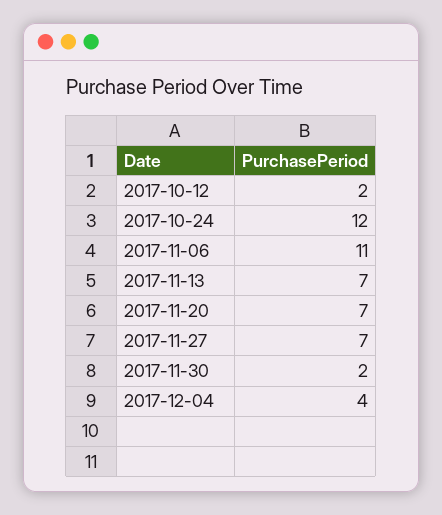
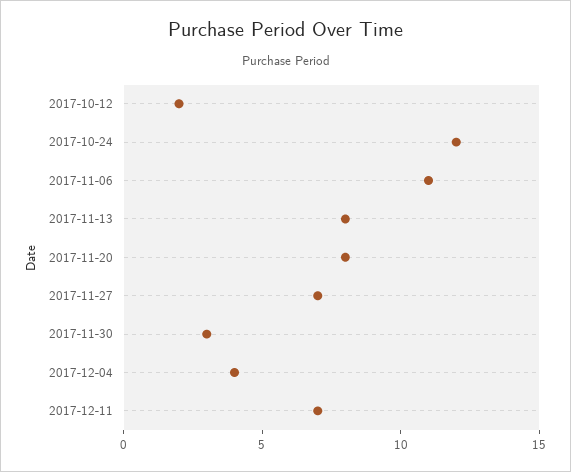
2017-11-13: 7 -> 8
2017-11-20: 7 -> 8
2017-11-30: 2 -> 3
2017-12-11: none -> 7

